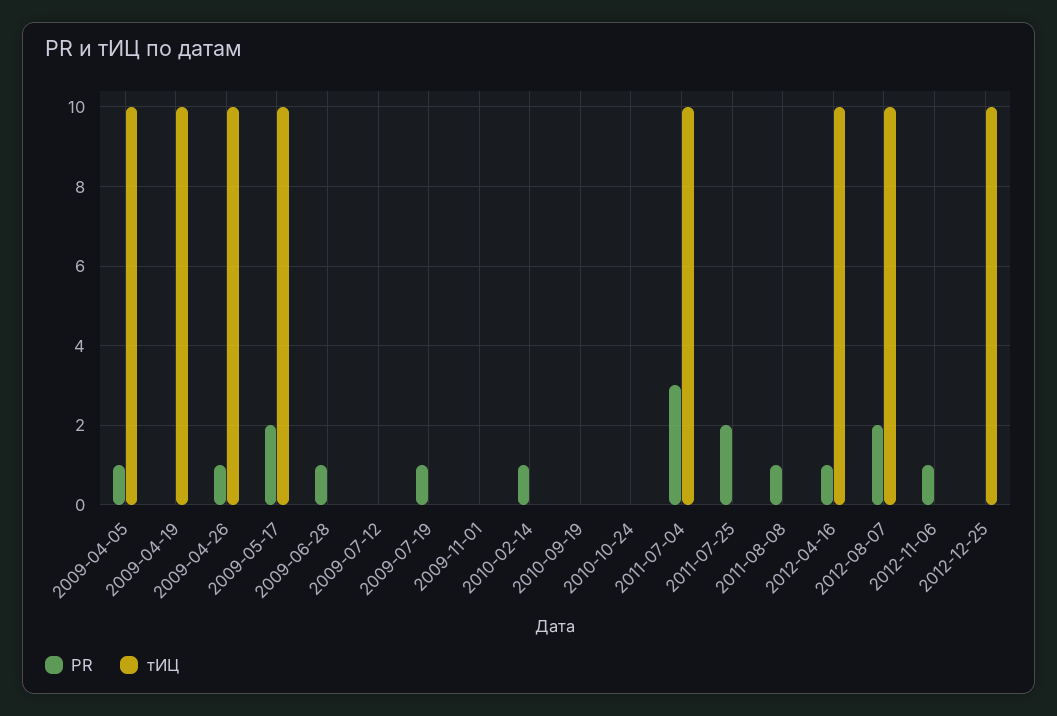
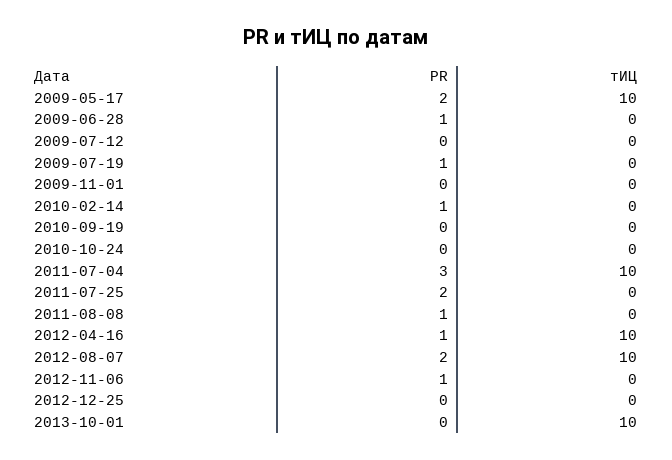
PR, 2009-04-05: 1 -> none
тИЦ, 2009-04-05: 10 -> none
PR, 2009-04-19: 0 -> none
тИЦ, 2009-04-19: 10 -> none
PR, 2009-04-26: 1 -> none
тИЦ, 2009-04-26: 10 -> none
тИЦ, 2012-12-25: 10 -> 0
PR, 2013-10-01: none -> 0
тИЦ, 2013-10-01: none -> 10

